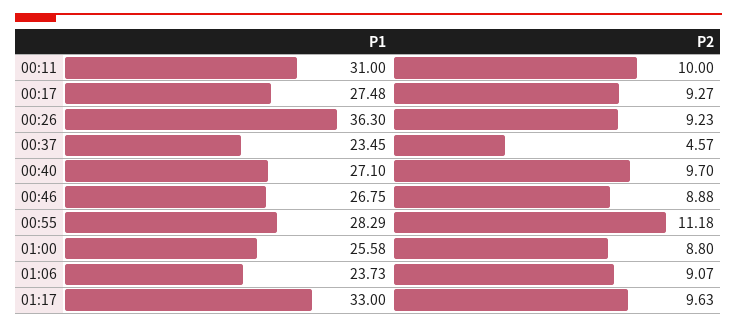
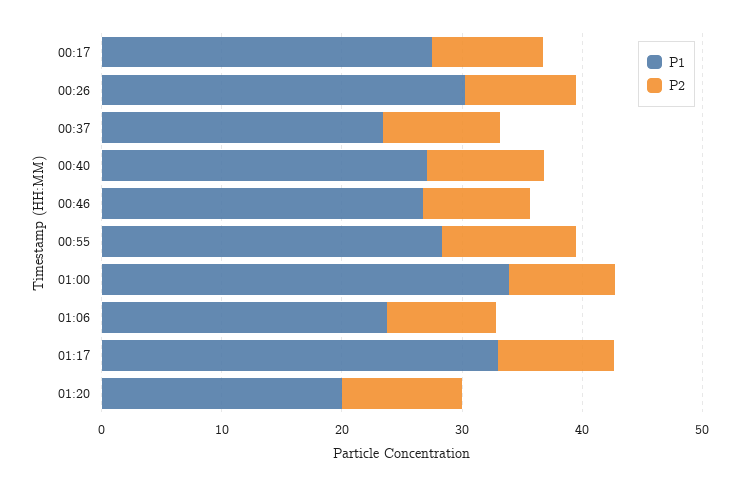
P1, 00:11: 31 -> none
P2, 00:11: 10 -> none
P1, 00:26: 36.3 -> 30
P2, 00:37: 4.57 -> 10
P1, 01:00: 25.58 -> 34
P1, 01:20: none -> 20
P2, 01:20: none -> 10

